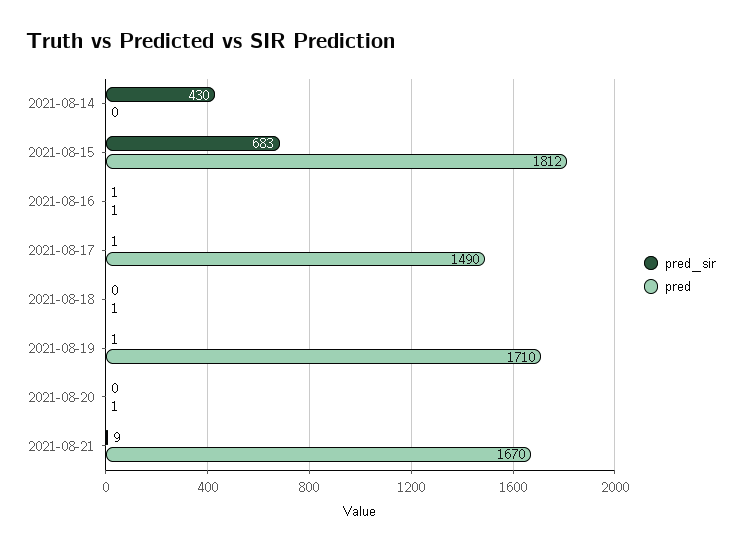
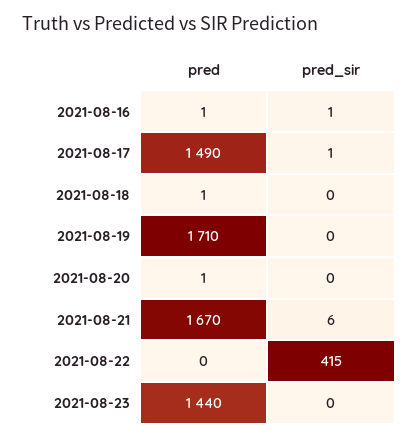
pred_sir, 2021-08-14: 430 -> none
pred, 2021-08-14: 0 -> none
pred_sir, 2021-08-15: 683 -> none
pred, 2021-08-15: 1812 -> none
pred_sir, 2021-08-19: 1 -> 0
pred_sir, 2021-08-21: 9 -> 6
pred, 2021-08-22: none -> 0
pred_sir, 2021-08-22: none -> 415
pred, 2021-08-23: none -> 1440
pred_sir, 2021-08-23: none -> 0

